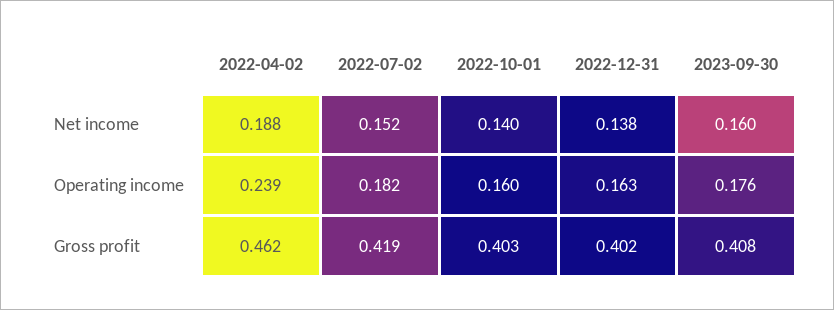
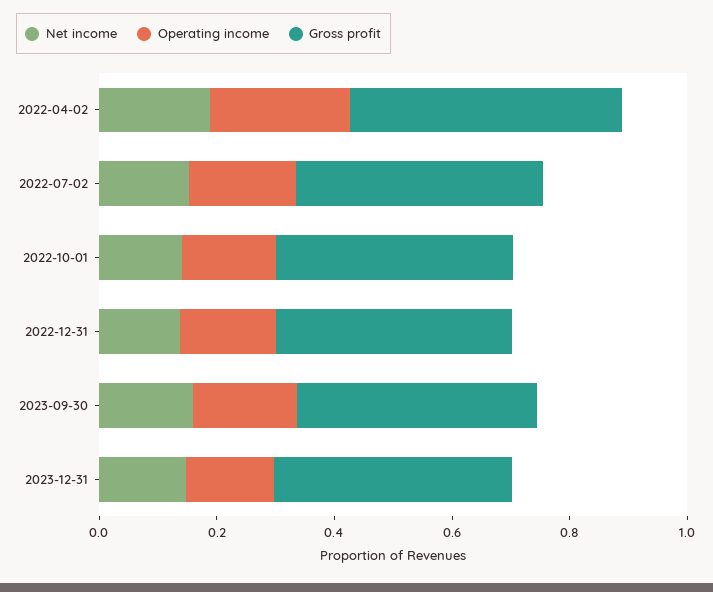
Net income, 2023-12-31: none -> 0.15
Operating income, 2023-12-31: none -> 0.15
Gross profit, 2023-12-31: none -> 0.4

